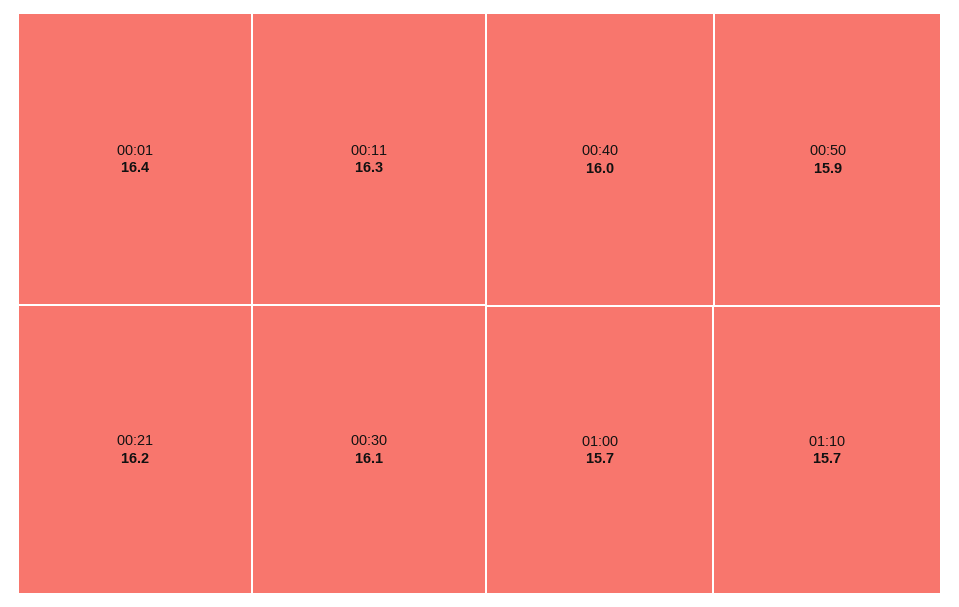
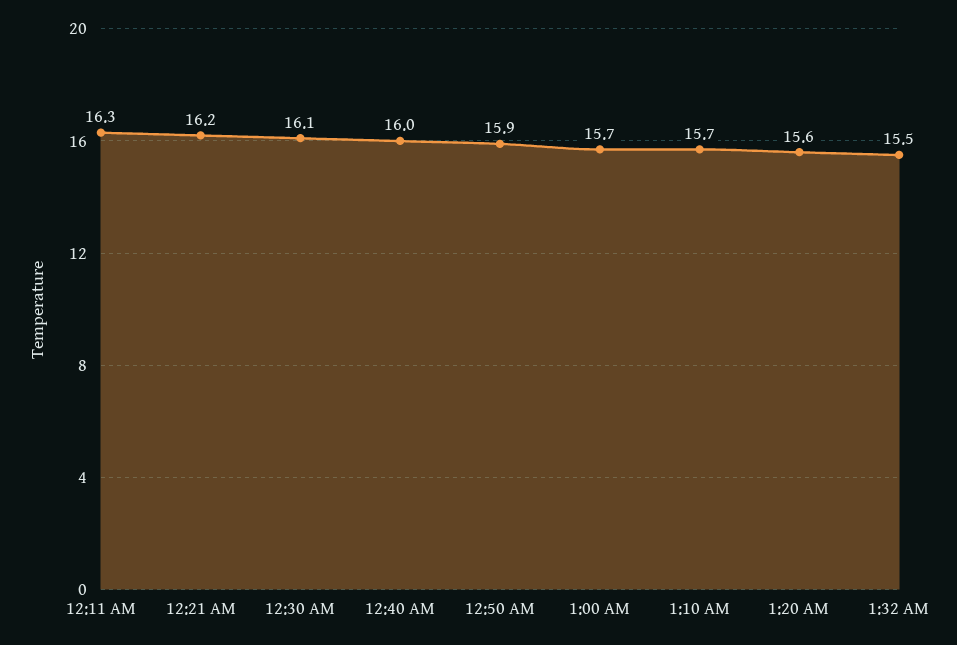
00:01: 16.4 -> none
1:20 AM: none -> 15.6
1:32 AM: none -> 15.5

